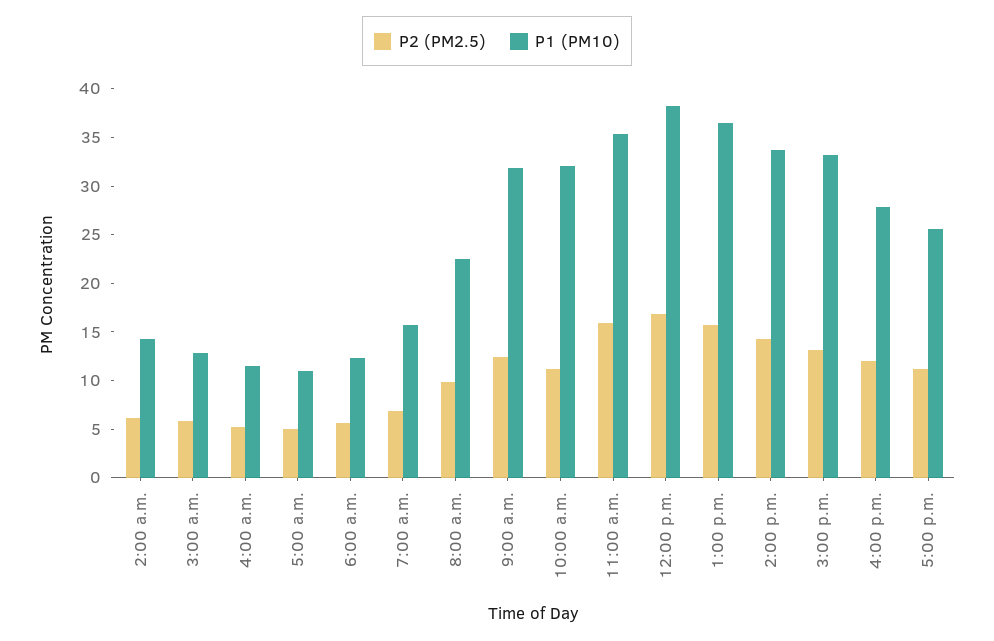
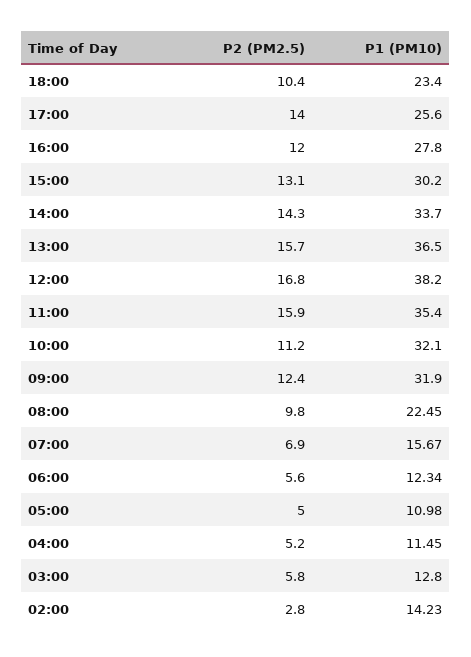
P2 (PM2.5), 2:00 a.m.: 6 -> 2.8
P1 (PM10), 3:00 p.m.: 33 -> 30.2
P2 (PM2.5), 5:00 p.m.: 11 -> 14
P2 (PM2.5), 18:00: none -> 10.4
P1 (PM10), 18:00: none -> 23.4

